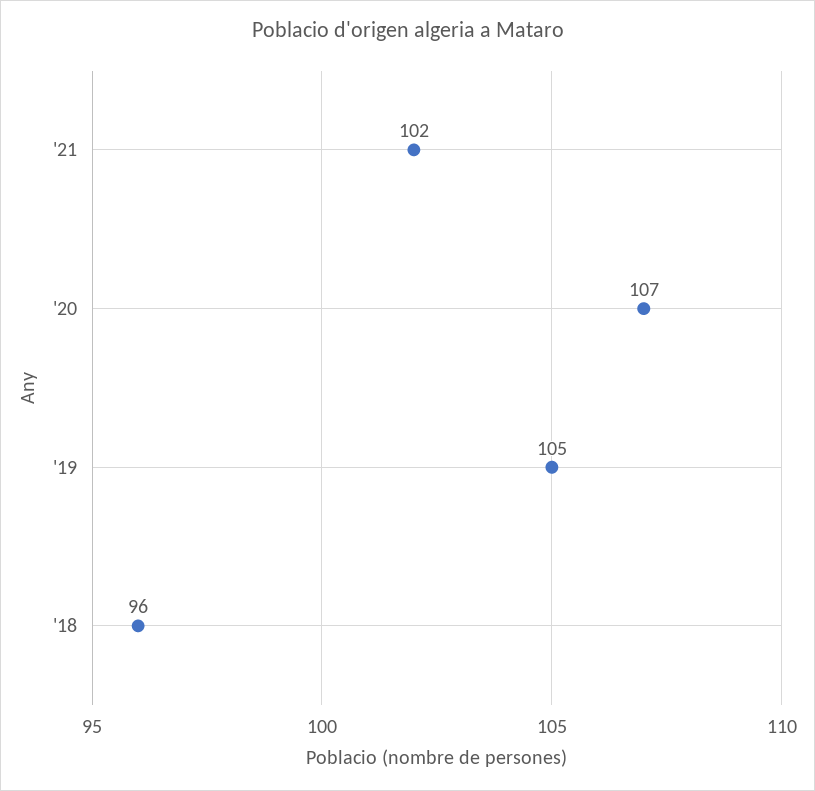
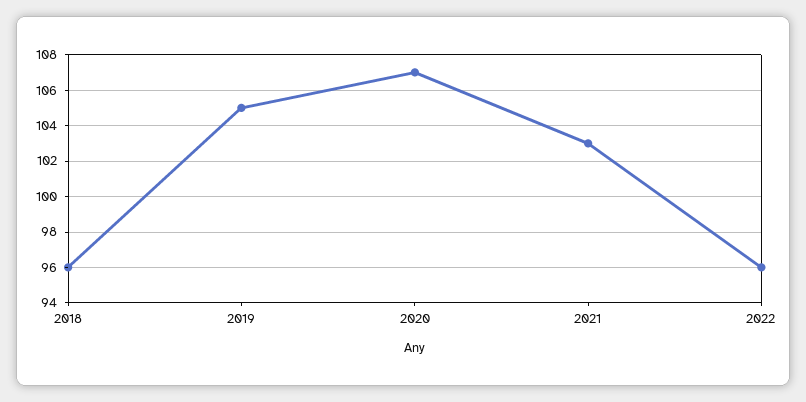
'21: 102 -> 103
2022: none -> 96

